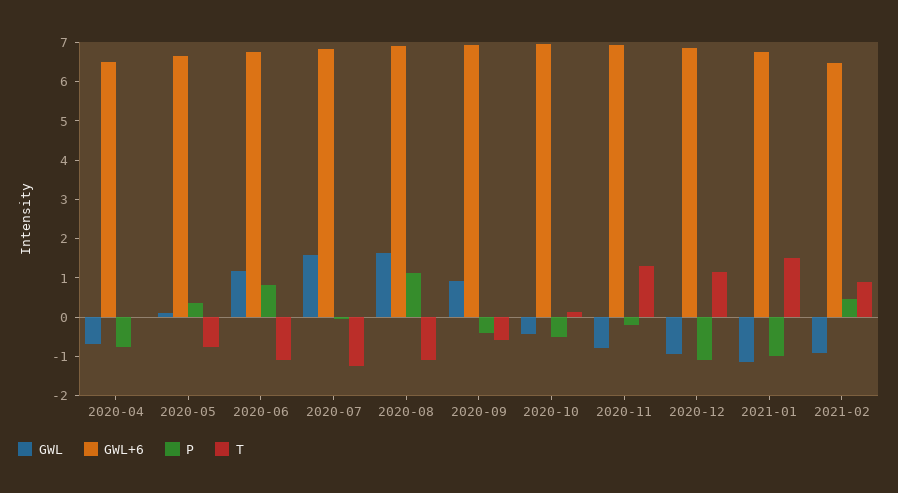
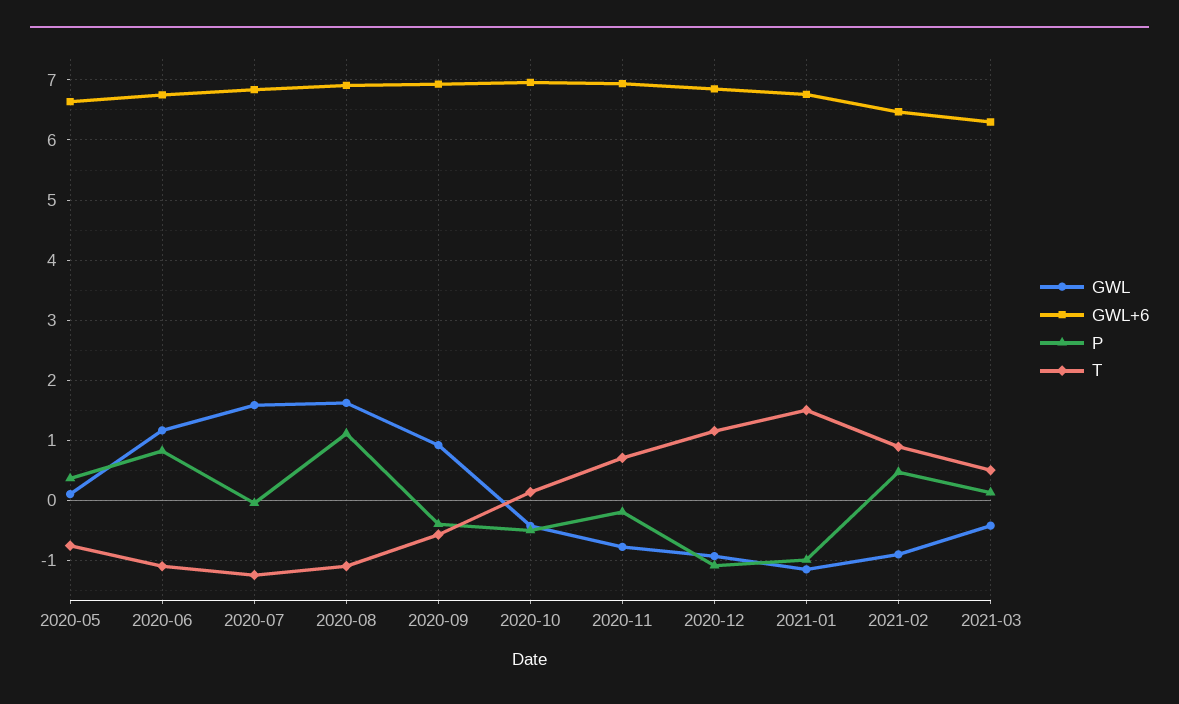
GWL, 2020-04: -0.75 -> none
GWL+6, 2020-04: 6.5 -> none
P, 2020-04: -0.75 -> none
T, 2020-04: 0 -> none
T, 2020-11: 1.25 -> 0.7
GWL, 2021-03: none -> -0.4
GWL+6, 2021-03: none -> 6.3
P, 2021-03: none -> 0.1
T, 2021-03: none -> 0.5

